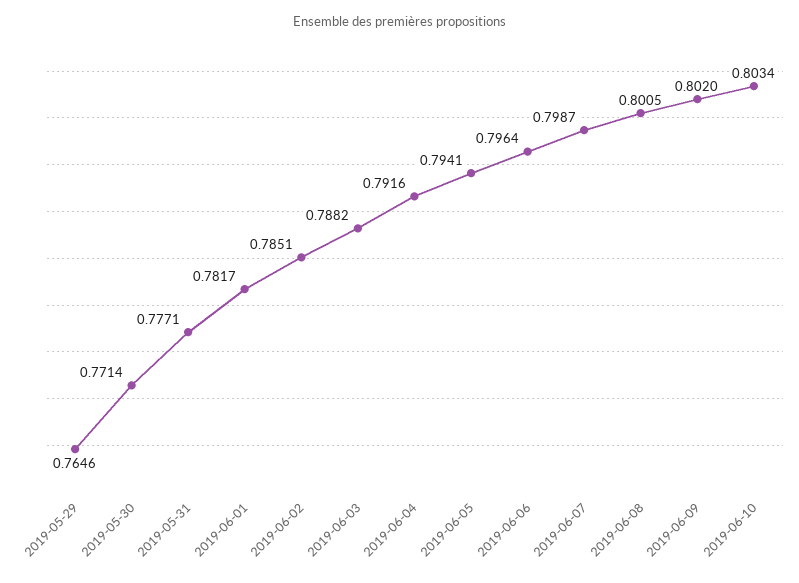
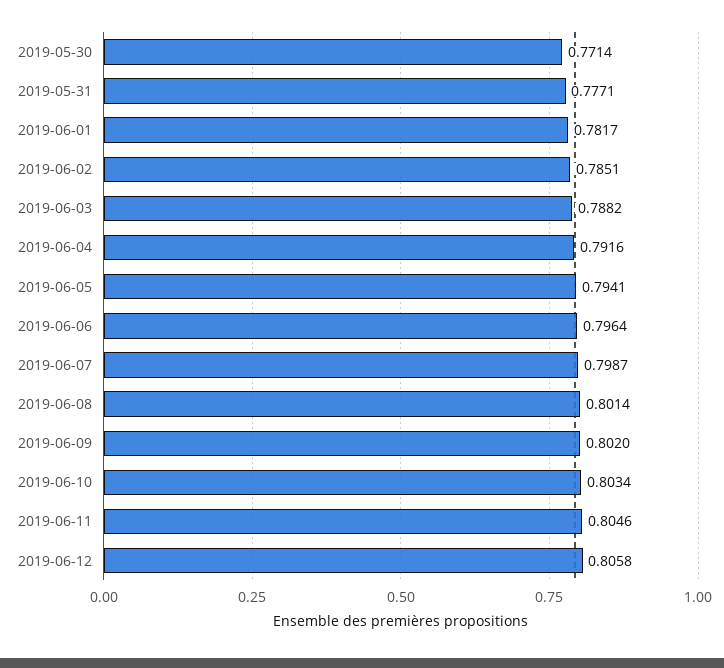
2019-05-29: 0.7646 -> none
2019-06-08: 0.8005 -> 0.8014
2019-06-11: none -> 0.8046
2019-06-12: none -> 0.8058

